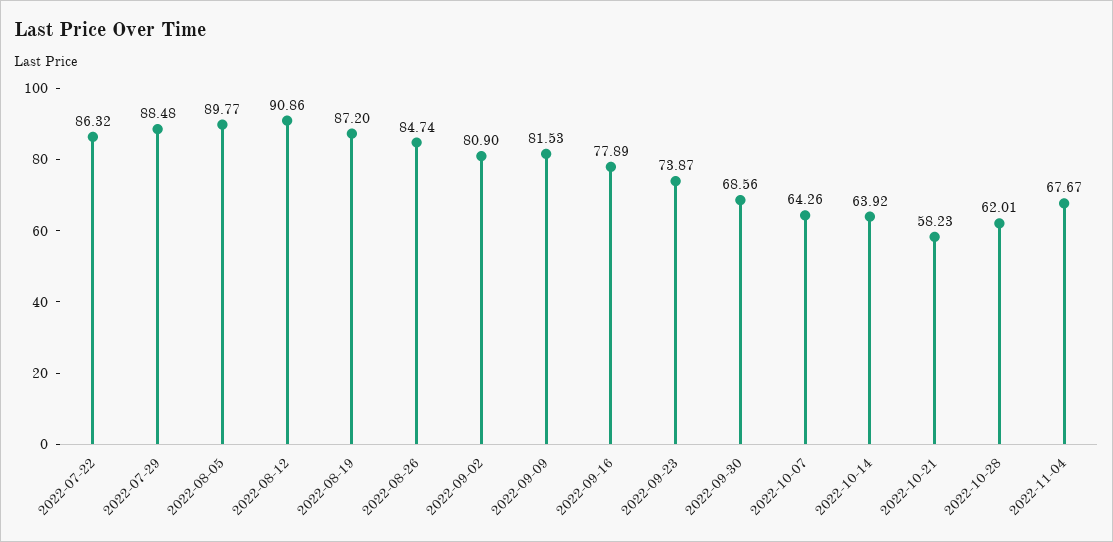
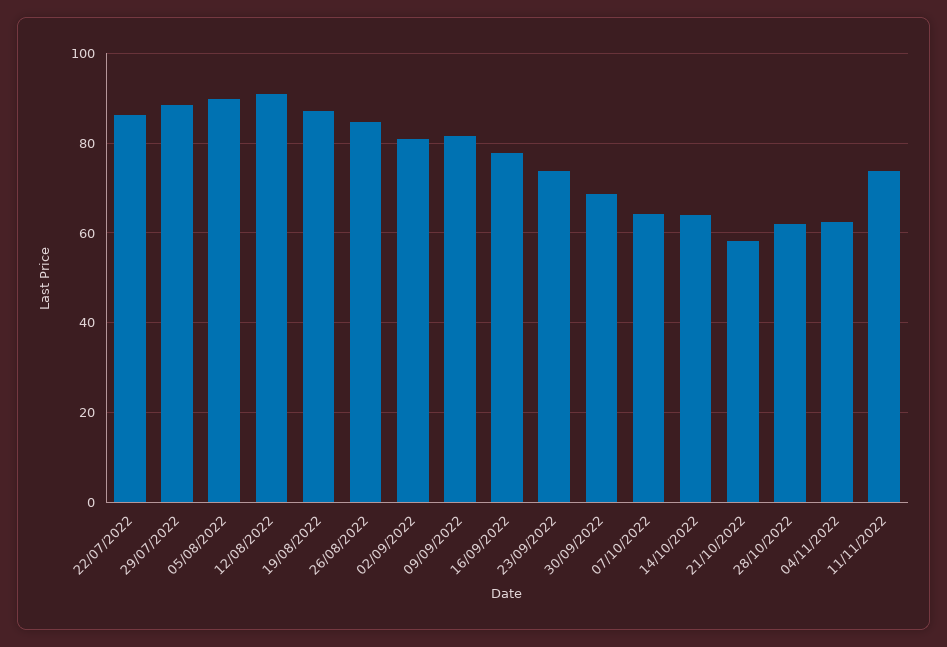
2022-11-04: 67.67 -> 62
11/11/2022: none -> 74

